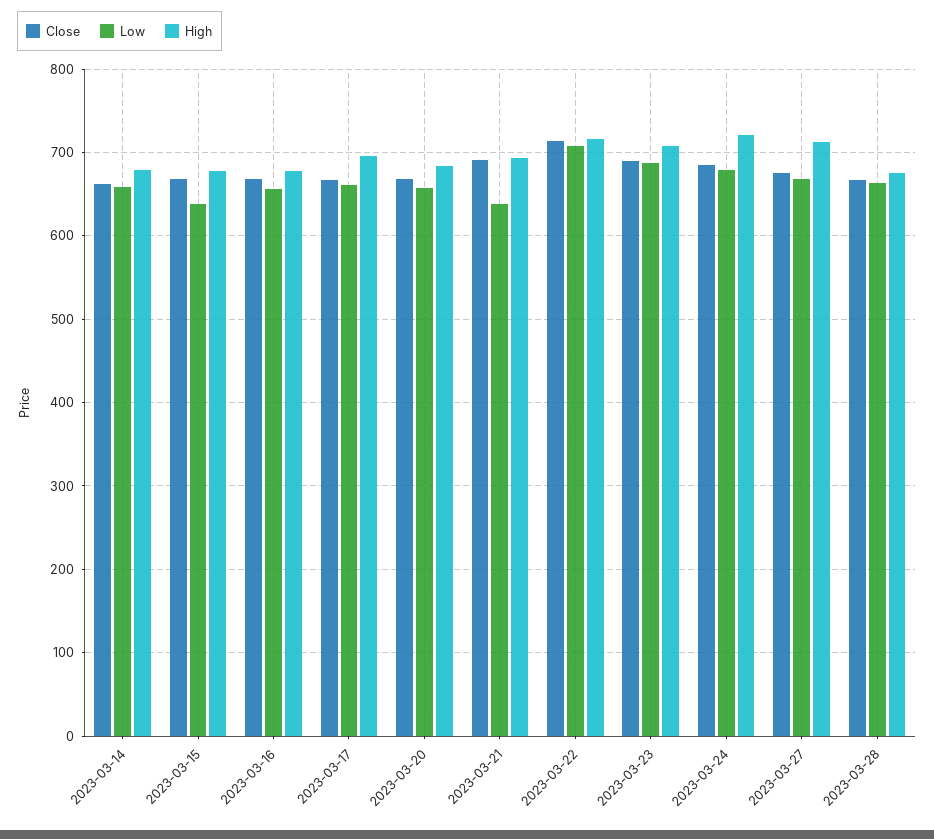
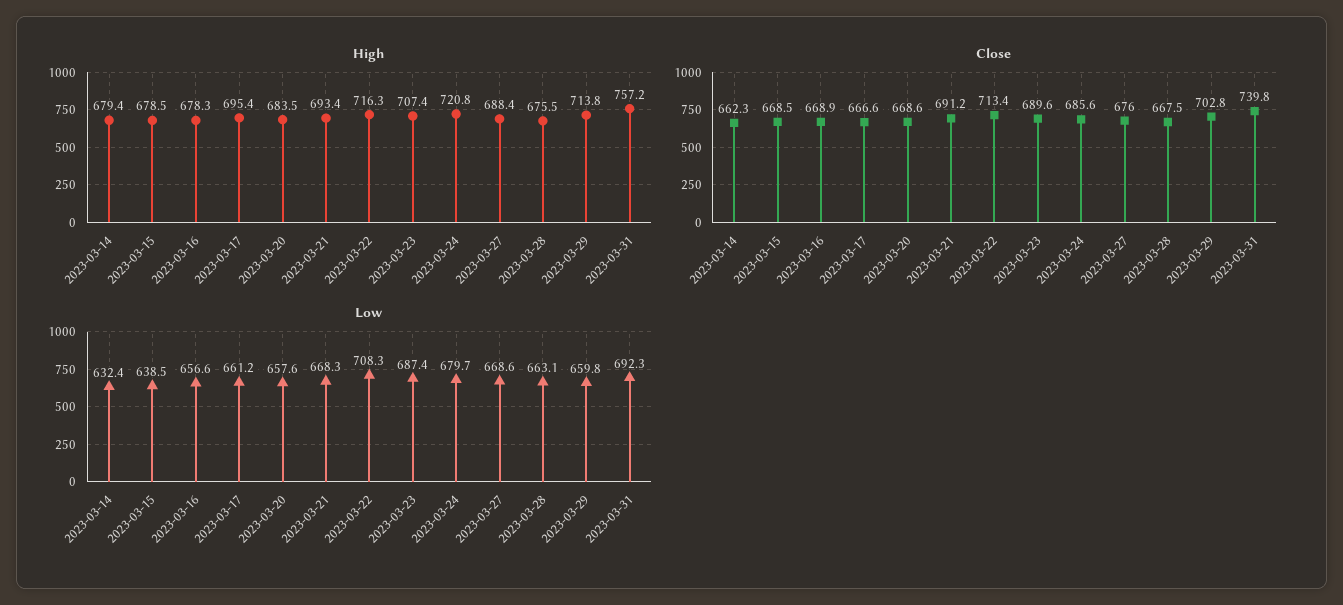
Low, 2023-03-14: 660 -> 632.4
Low, 2023-03-21: 640 -> 668.3
High, 2023-03-27: 710 -> 688.4
High, 2023-03-29: none -> 713.8
High, 2023-03-31: none -> 757.2
Close, 2023-03-29: none -> 702.8
Close, 2023-03-31: none -> 739.8
Low, 2023-03-29: none -> 659.8
Low, 2023-03-31: none -> 692.3

